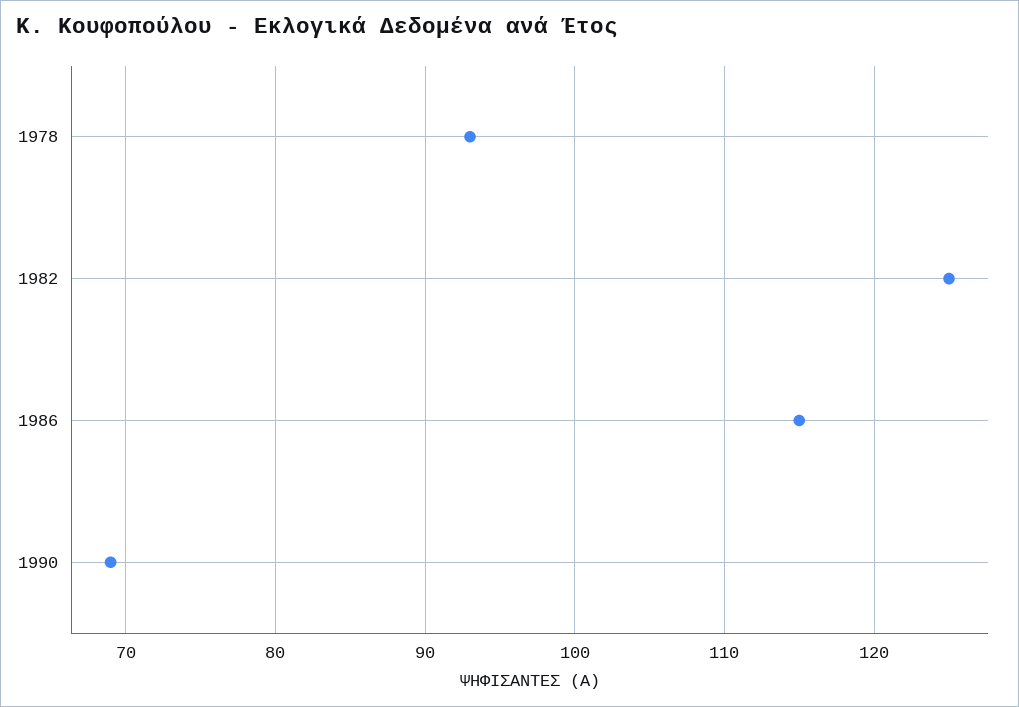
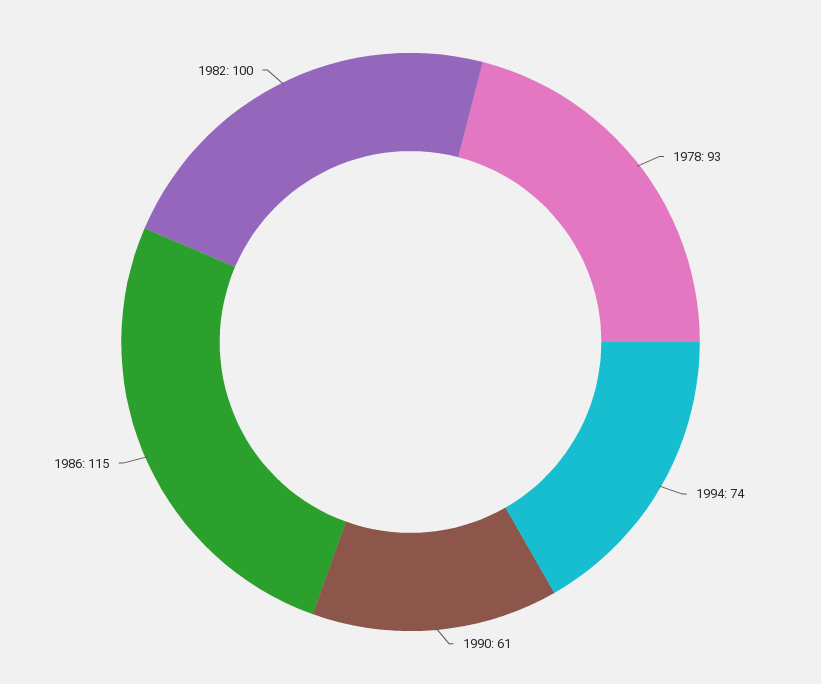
1982: 125 -> 100
1990: 69 -> 61
1994: none -> 74

